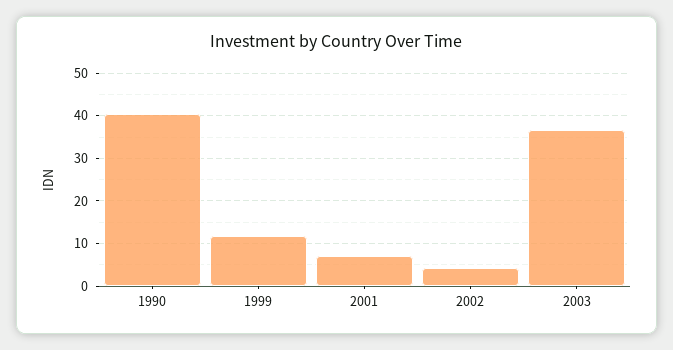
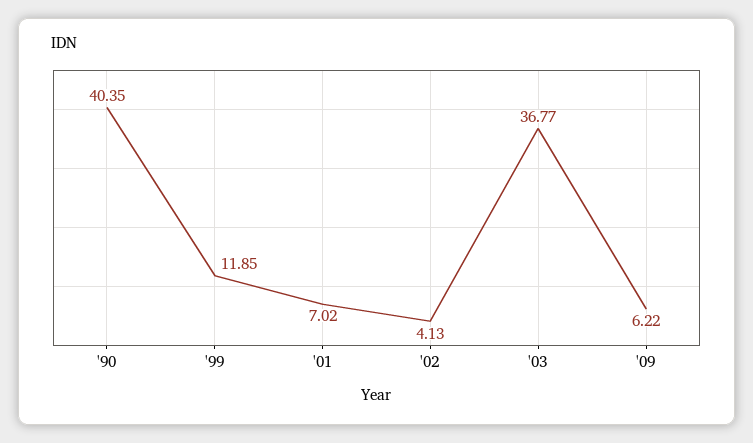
'09: none -> 6.22

